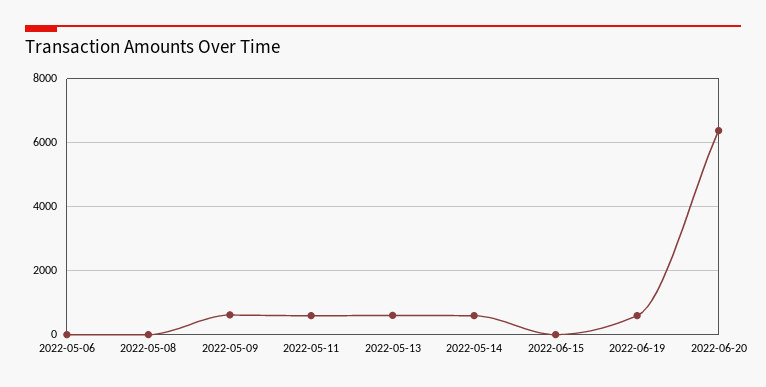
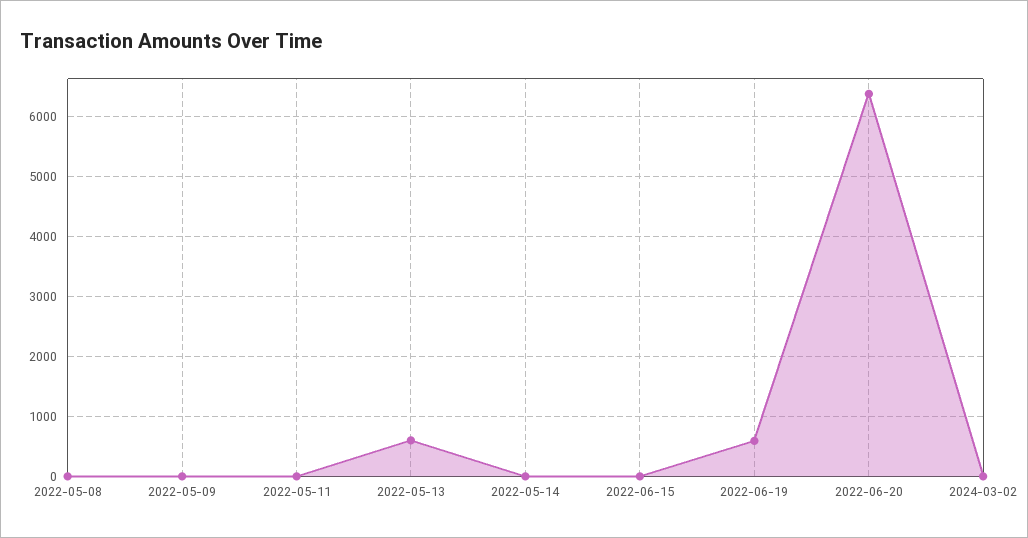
2022-05-06: 0 -> none
2022-05-09: 600 -> 0
2022-05-11: 600 -> 0
2022-05-14: 600 -> 0
2024-03-02: none -> 0

